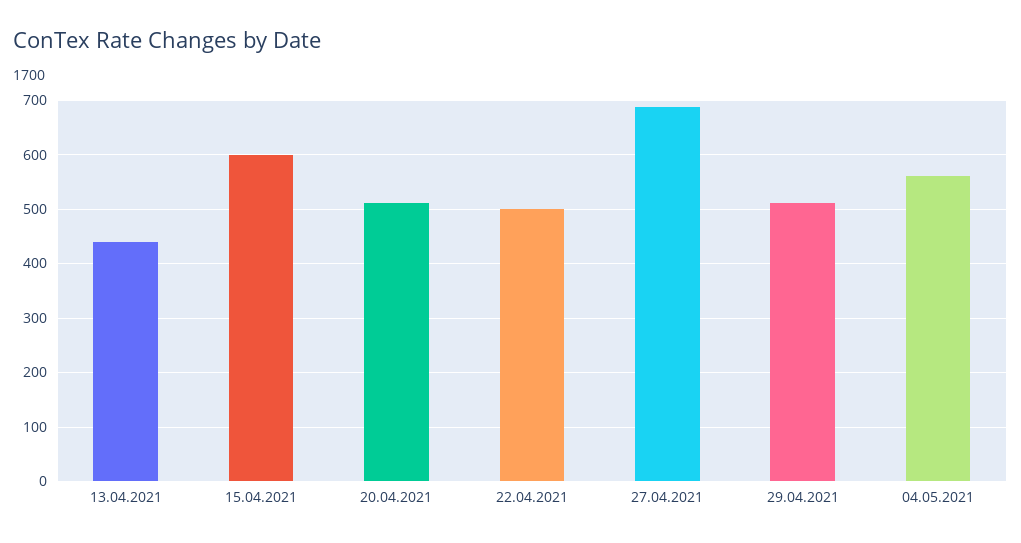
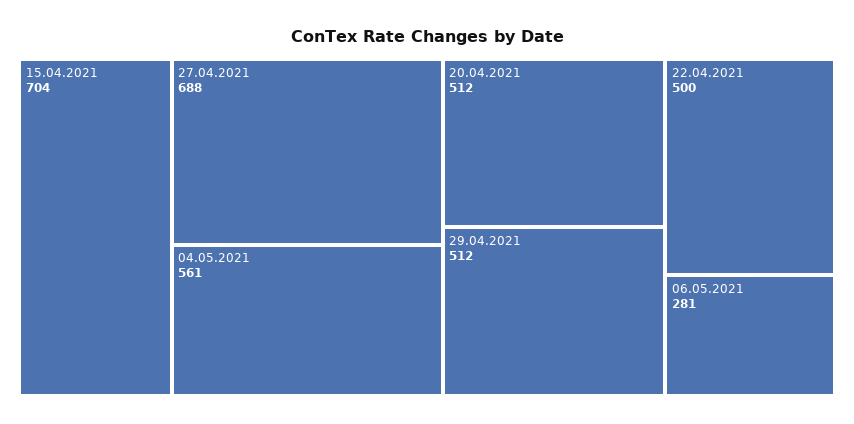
13.04.2021: 440 -> none
15.04.2021: 600 -> 704
06.05.2021: none -> 281

